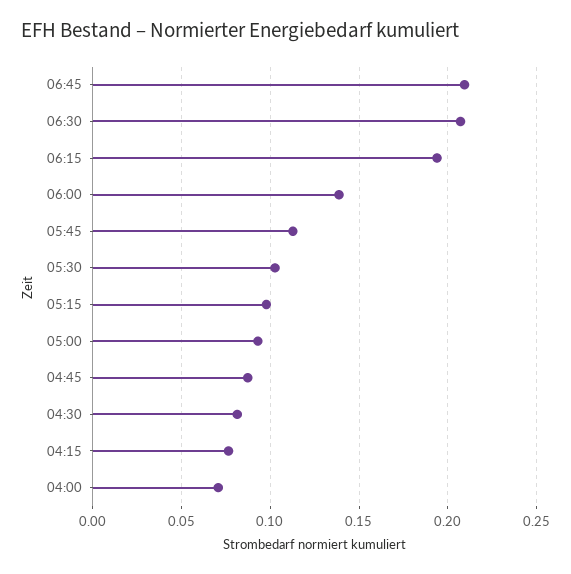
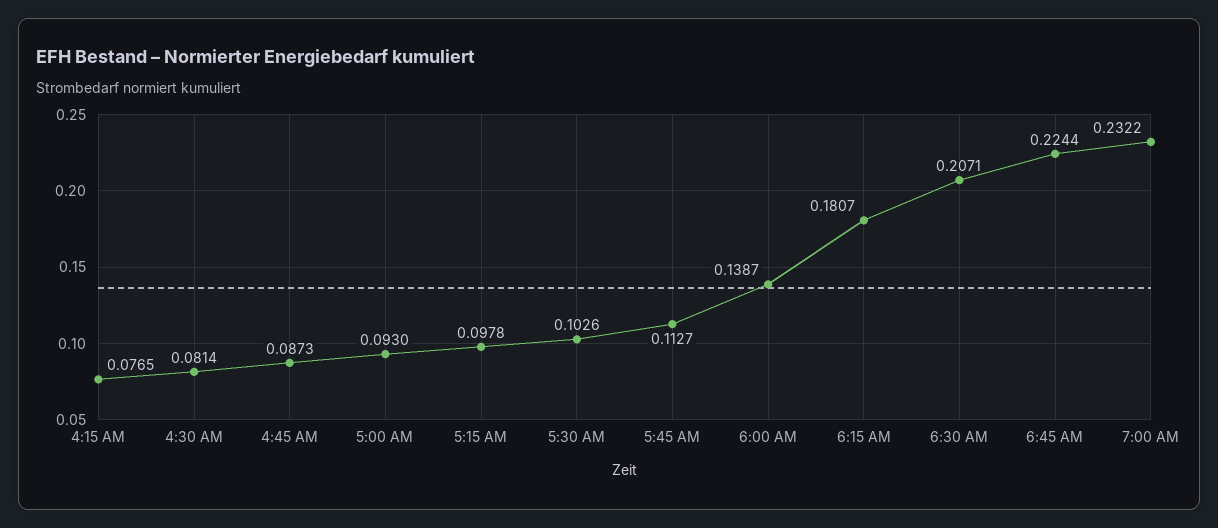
06:45: 0.21 -> 0.2244
06:15: 0.195 -> 0.1807
04:00: 0.07 -> none
7:00 AM: none -> 0.2322

